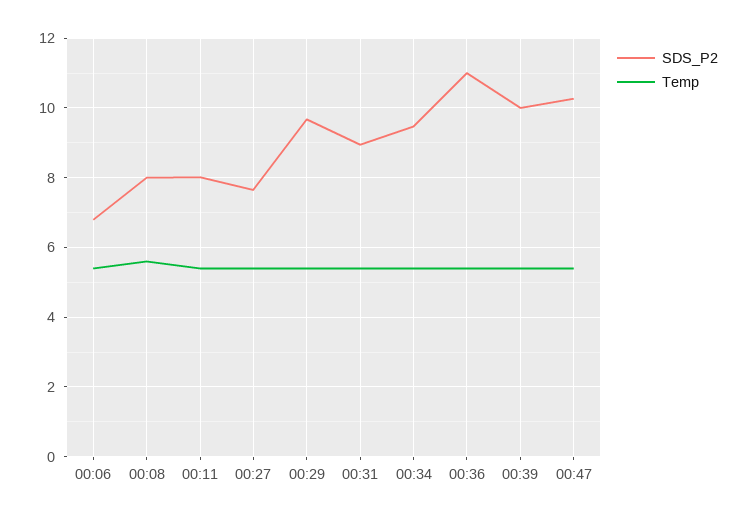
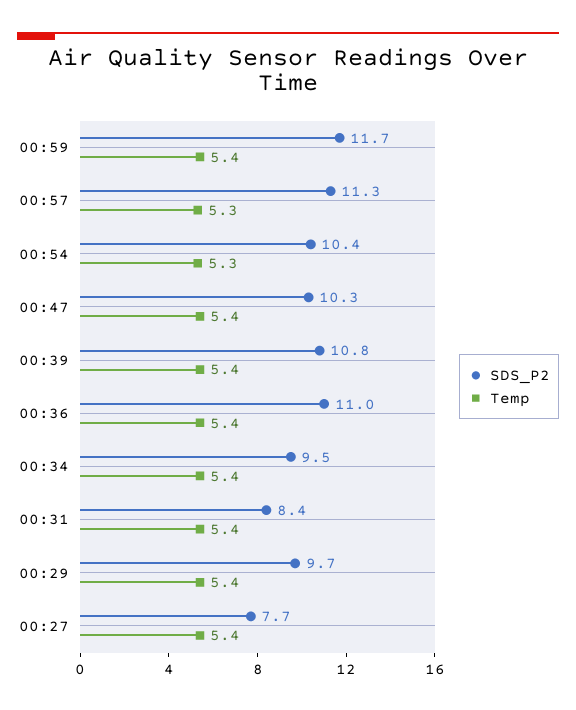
SDS_P2, 00:06: 6.8 -> none
Temp, 00:06: 5.4 -> none
SDS_P2, 00:08: 8 -> none
Temp, 00:08: 5.6 -> none
SDS_P2, 00:11: 8 -> none
Temp, 00:11: 5.4 -> none
SDS_P2, 00:31: 9 -> 8.4
SDS_P2, 00:39: 10 -> 10.8
SDS_P2, 00:59: none -> 11.7
Temp, 00:59: none -> 5.4
SDS_P2, 00:57: none -> 11.3
Temp, 00:57: none -> 5.3
SDS_P2, 00:54: none -> 10.4
Temp, 00:54: none -> 5.3

